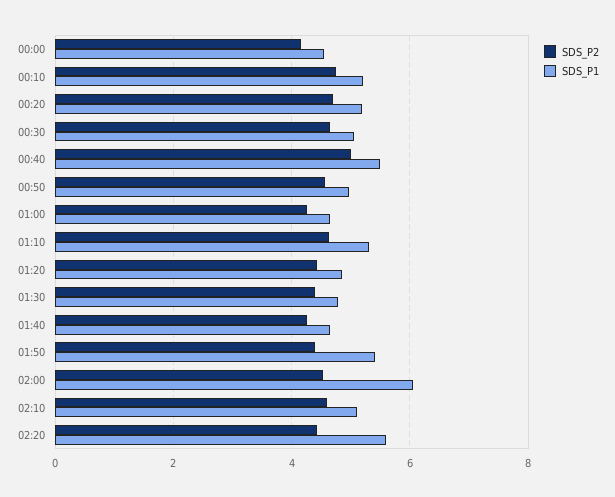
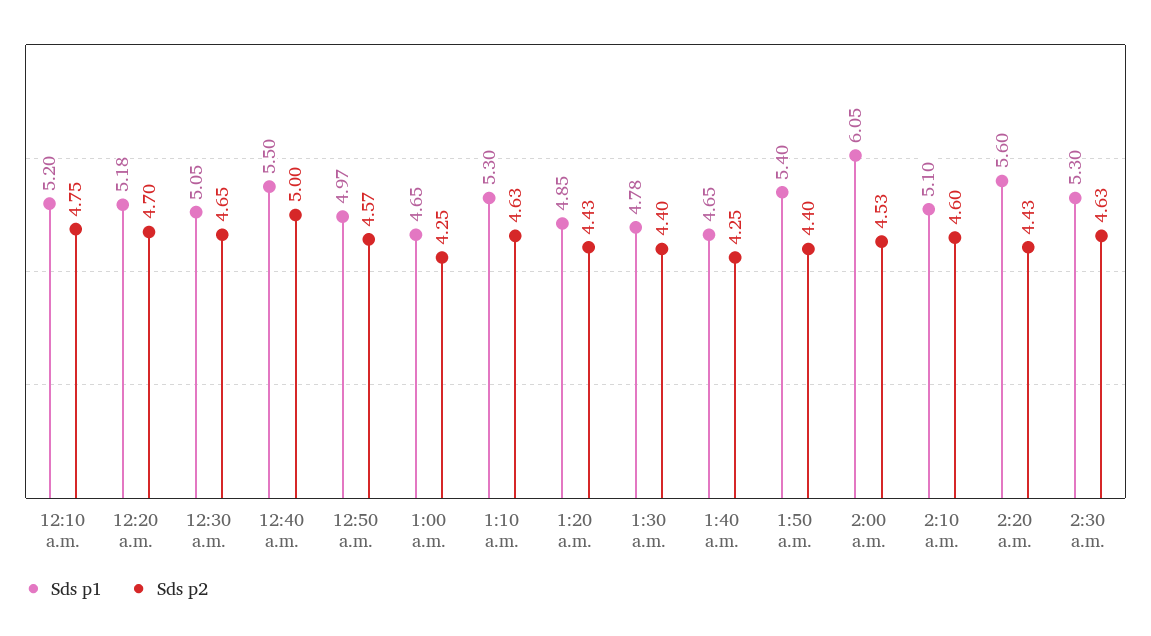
SDS_P2, 00:00: 4.2 -> none
SDS_P1, 00:00: 4.6 -> none
SDS_P1, 2:30 a.m.: none -> 5.3
SDS_P2, 2:30 a.m.: none -> 4.63

